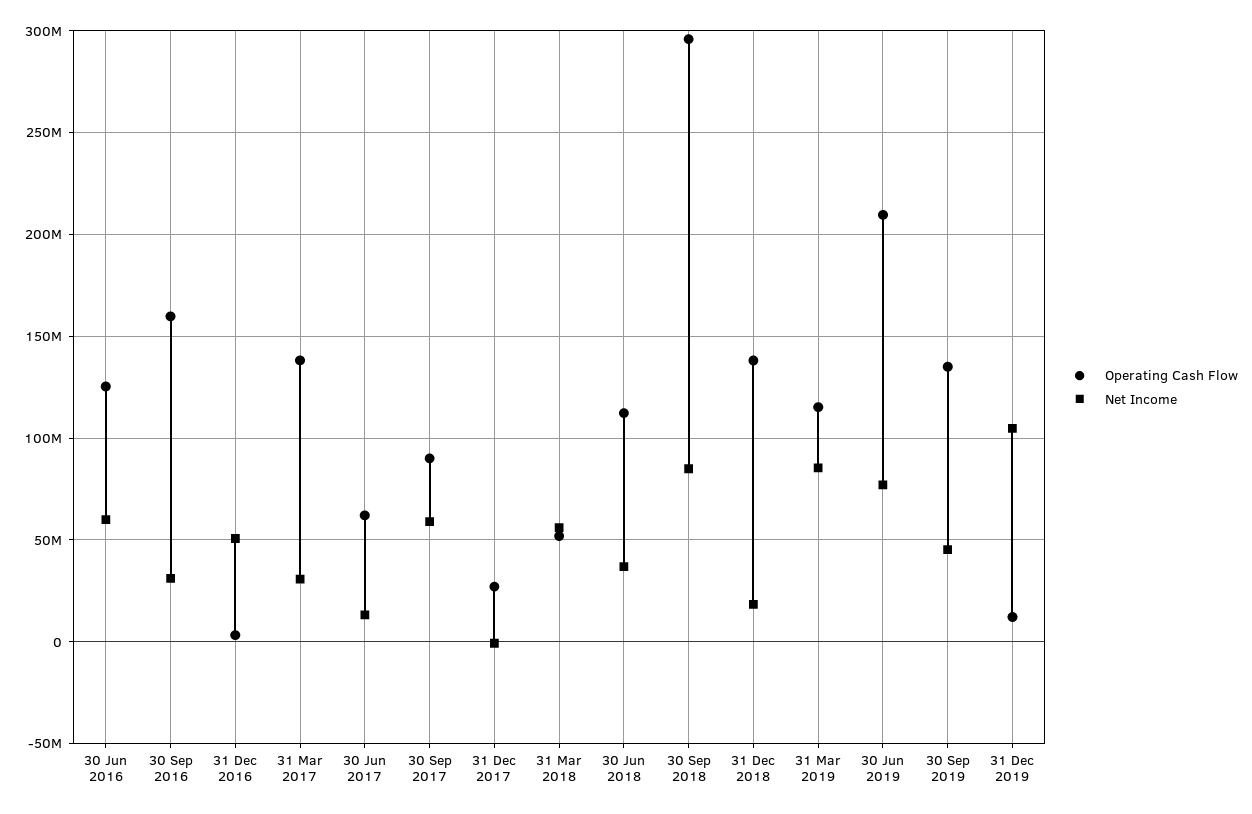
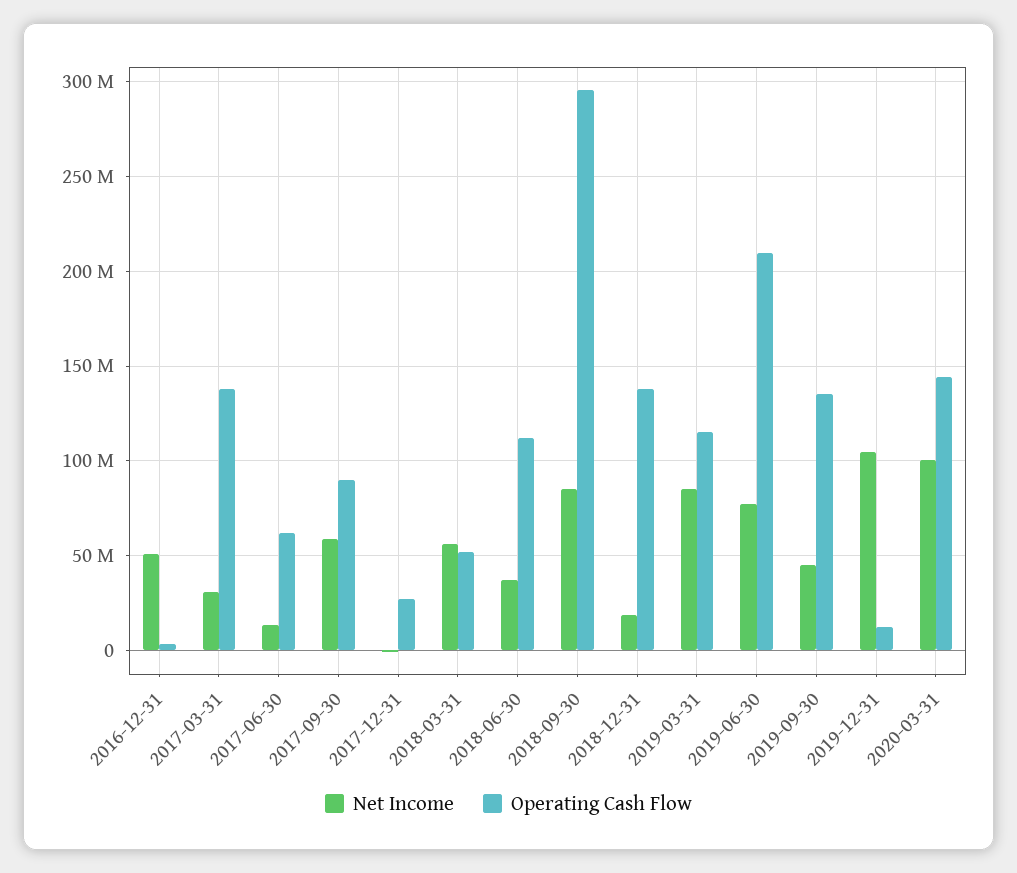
Operating Cash Flow, 30 Jun 2016: 125000000 -> none
Net Income, 30 Jun 2016: 60000000 -> none
Operating Cash Flow, 30 Sep 2016: 160000000 -> none
Net Income, 30 Sep 2016: 30000000 -> none
Net Income, 2020-03-31: none -> 100000000
Operating Cash Flow, 2020-03-31: none -> 145000000

